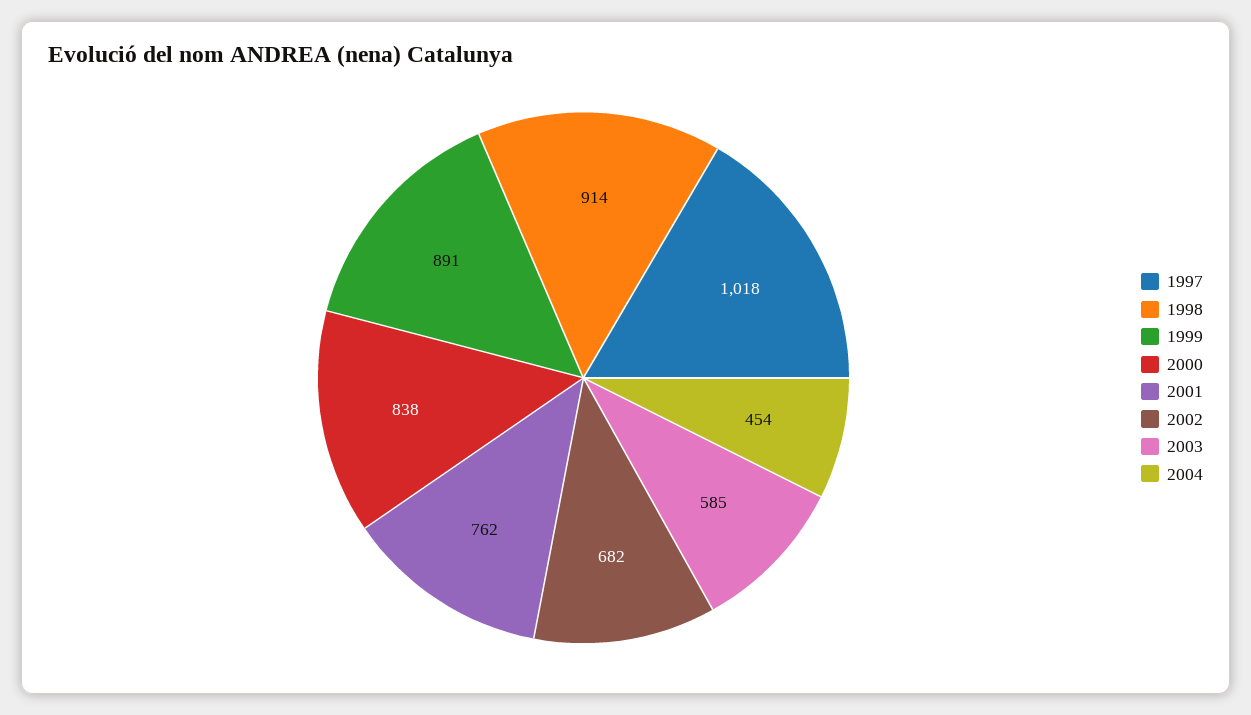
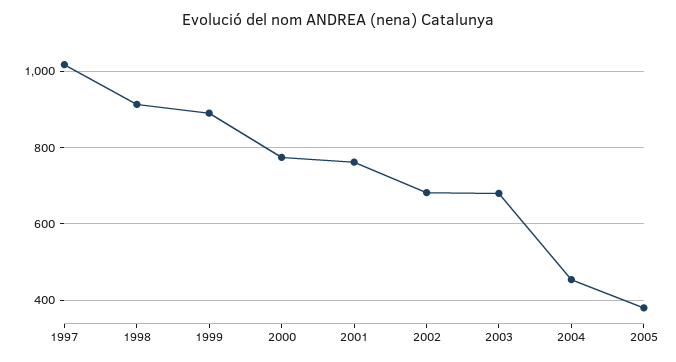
2000: 838 -> 780
2003: 585 -> 680
2005: none -> 380

